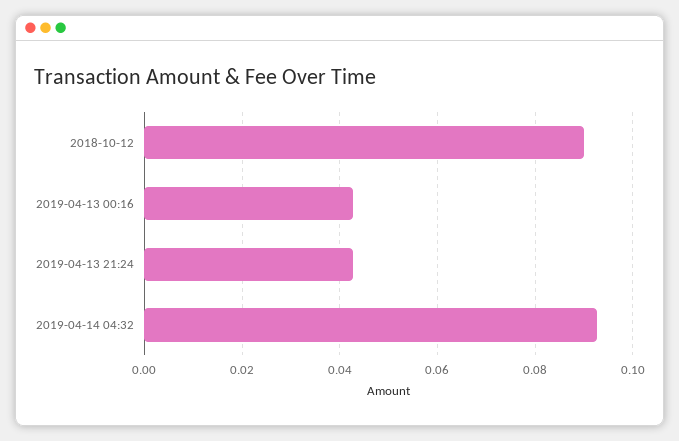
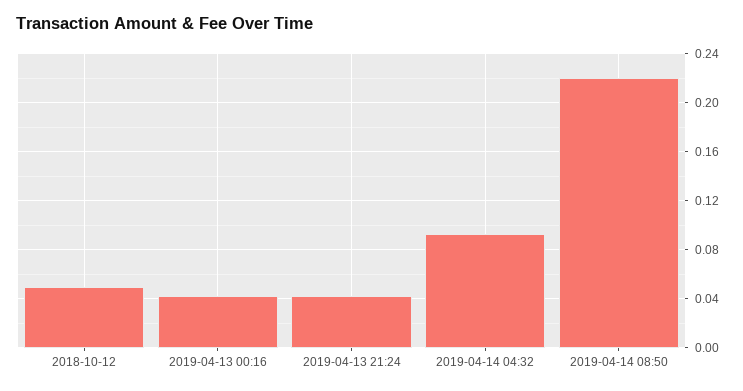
2018-10-12: 0.09 -> 0.05
2019-04-14 08:50: none -> 0.22

